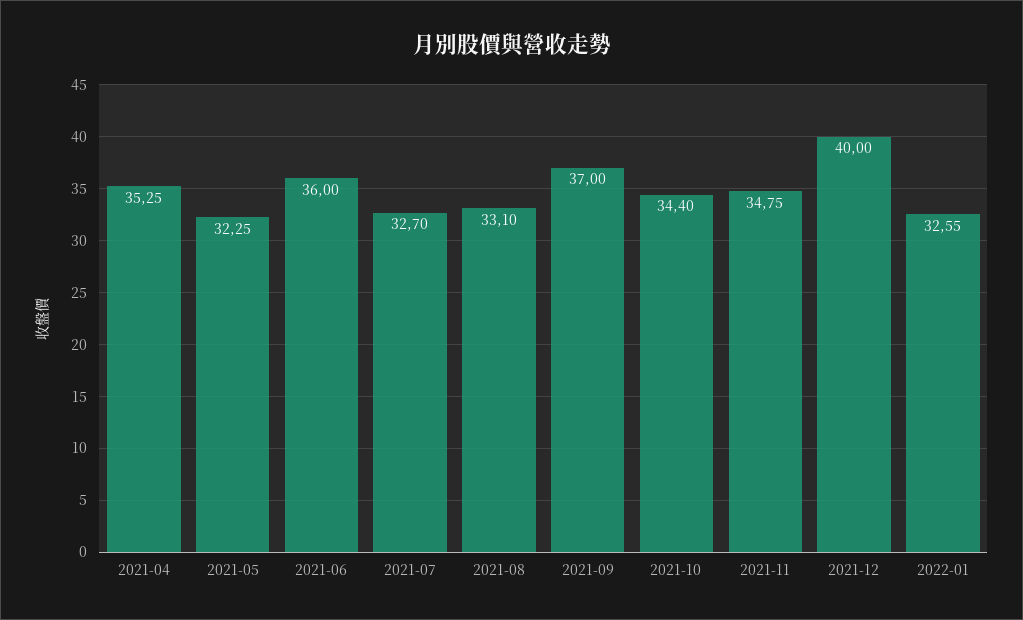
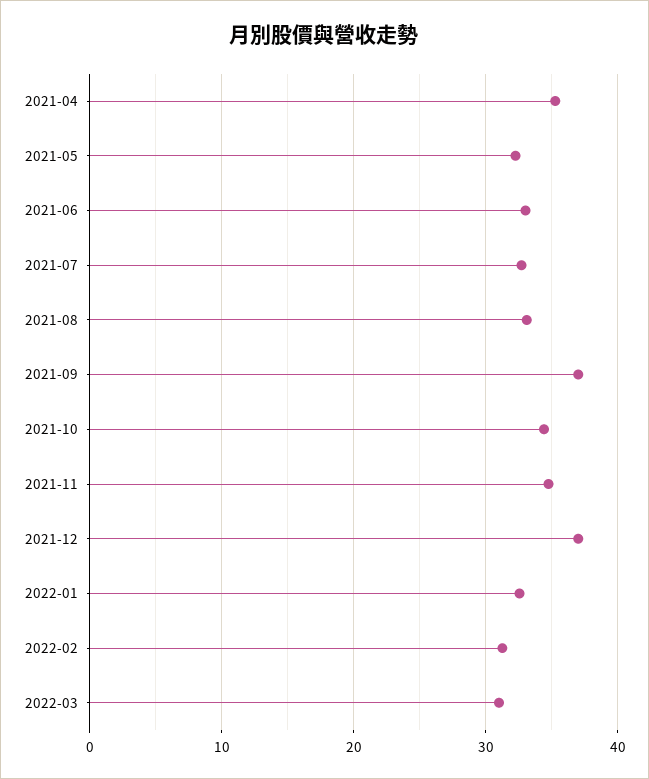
2021-06: 36 -> 33
2021-12: 40 -> 37
2022-02: none -> 31
2022-03: none -> 31

